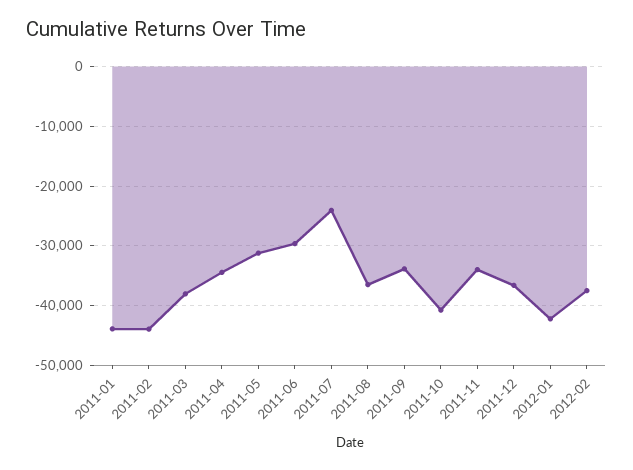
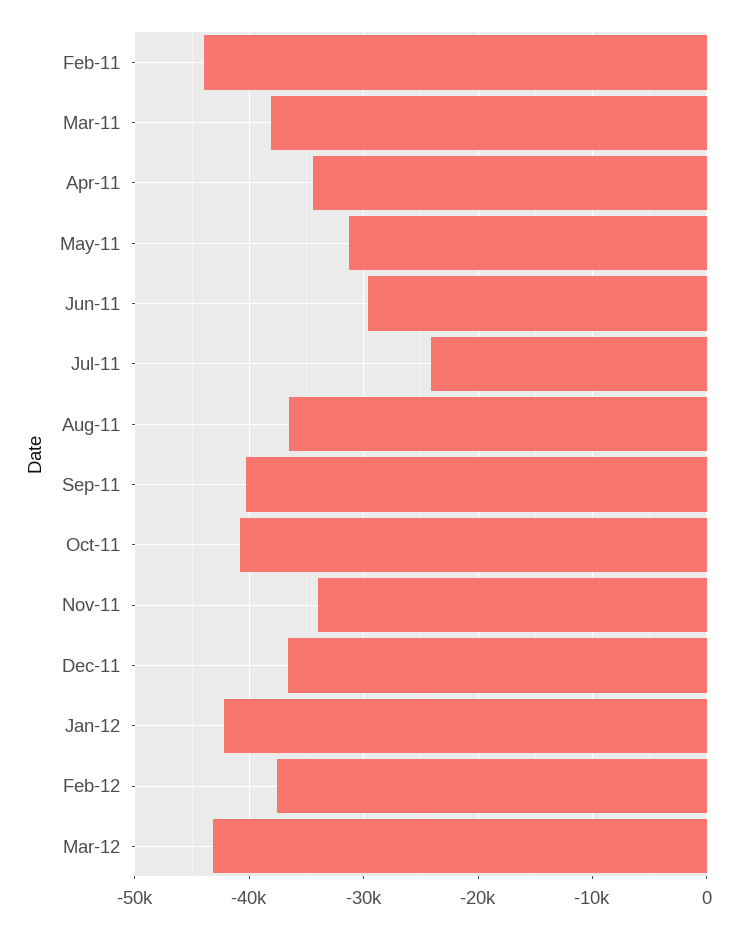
2011-01: -44000 -> none
2011-09: -34000 -> -40000
Mar-12: none -> -43000

